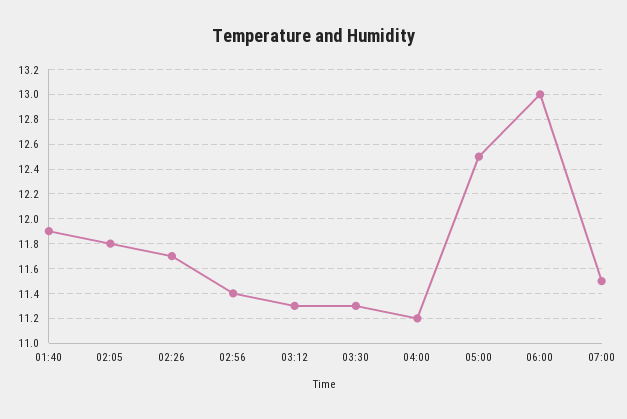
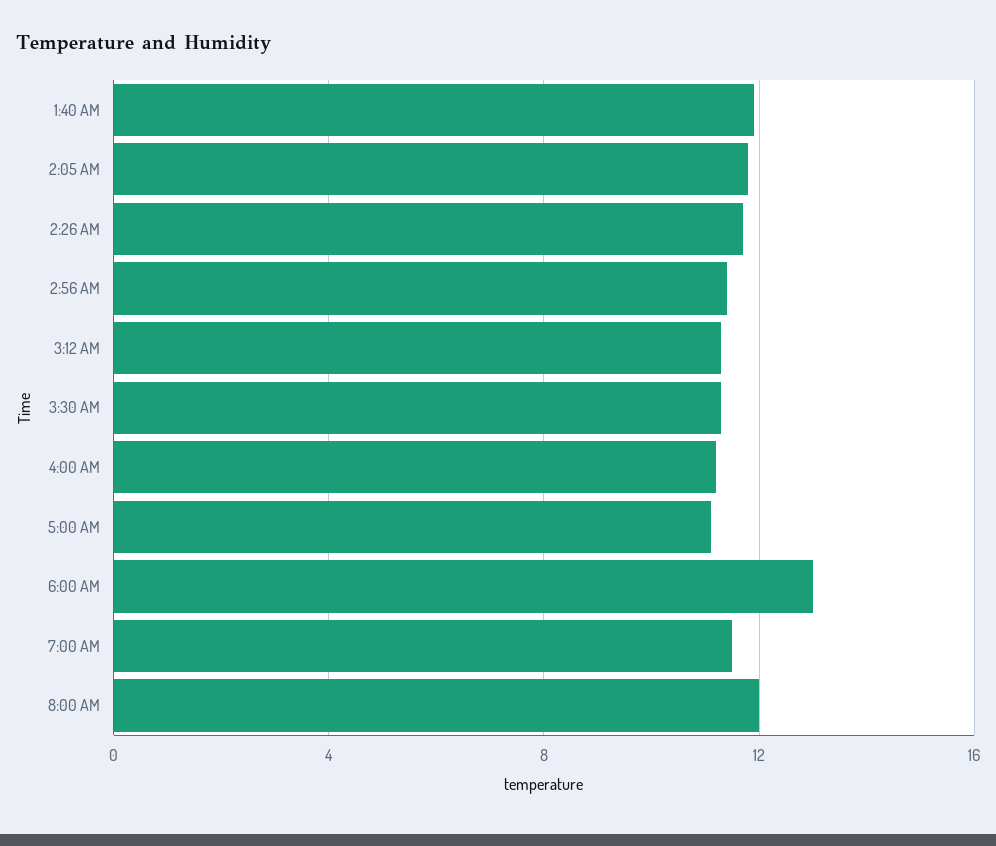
05:00: 12.5 -> 11
8:00 AM: none -> 12

